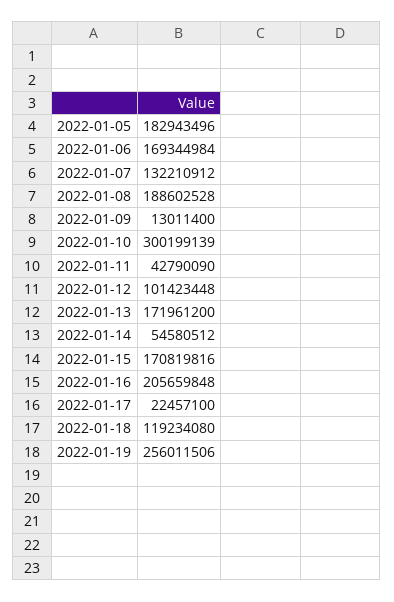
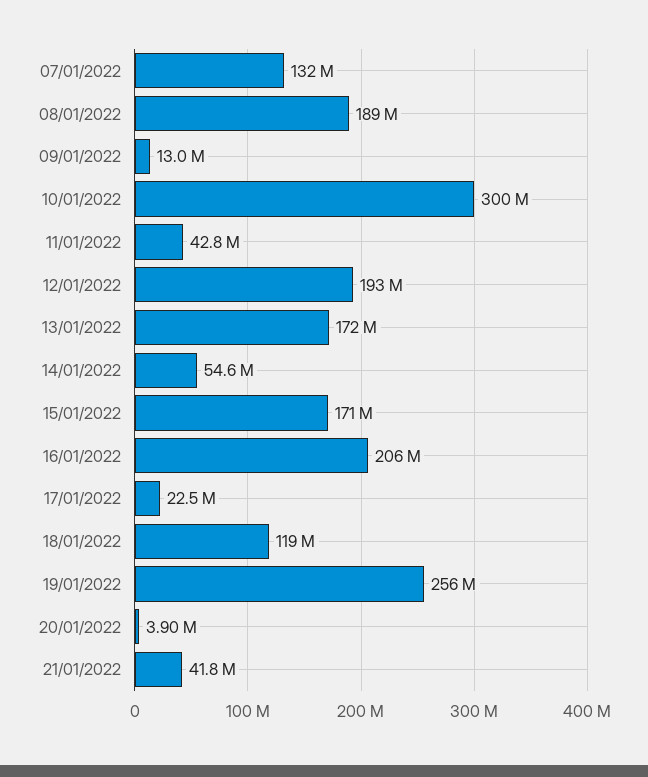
2022-01-05: 182943496 -> none
2022-01-06: 169344984 -> none
2022-01-12: 101423448 -> 193000000
20/01/2022: none -> 3900000
21/01/2022: none -> 41800000

